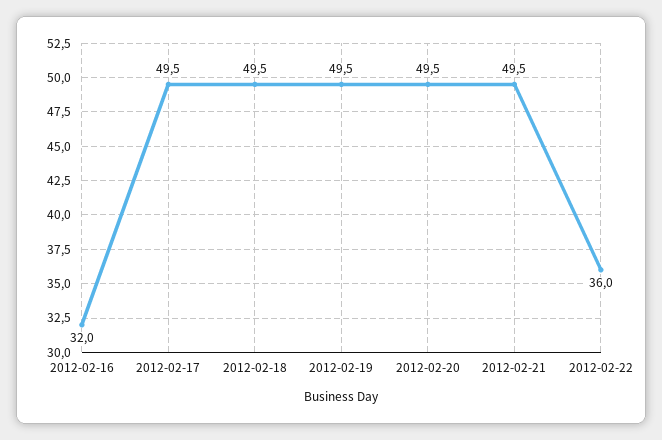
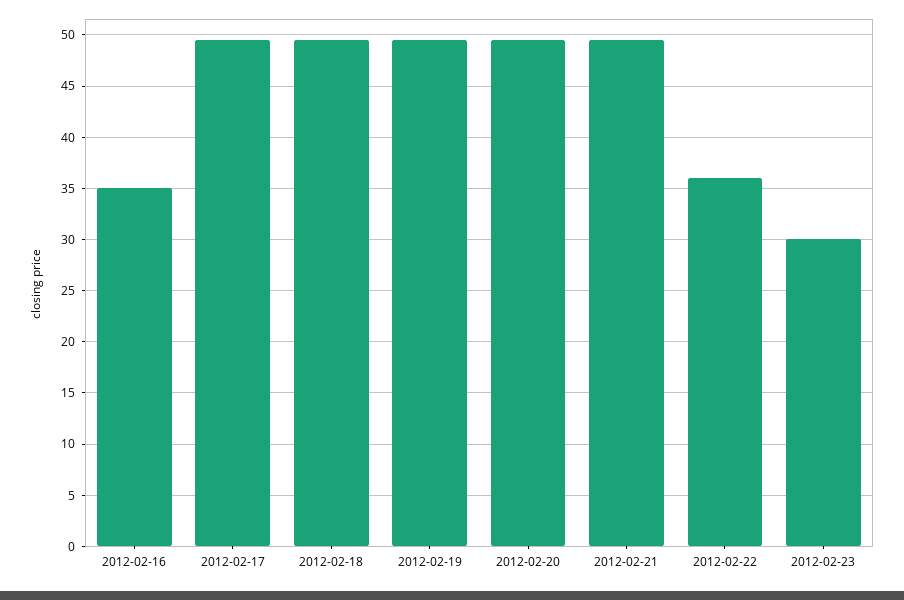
2012-02-16: 32 -> 35
2012-02-23: none -> 30

